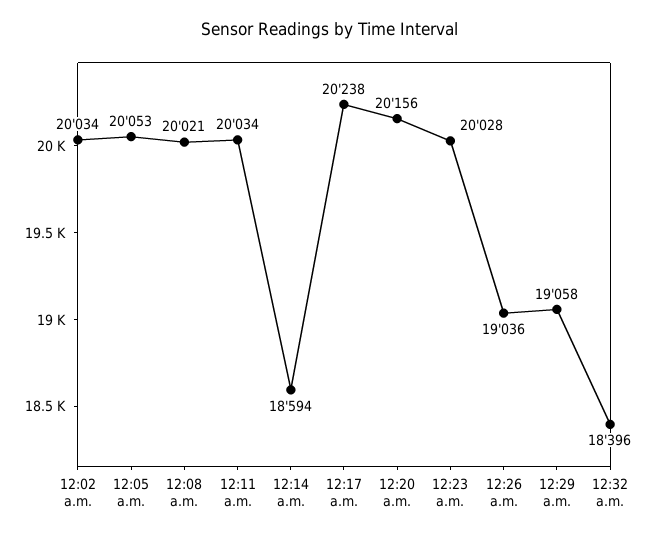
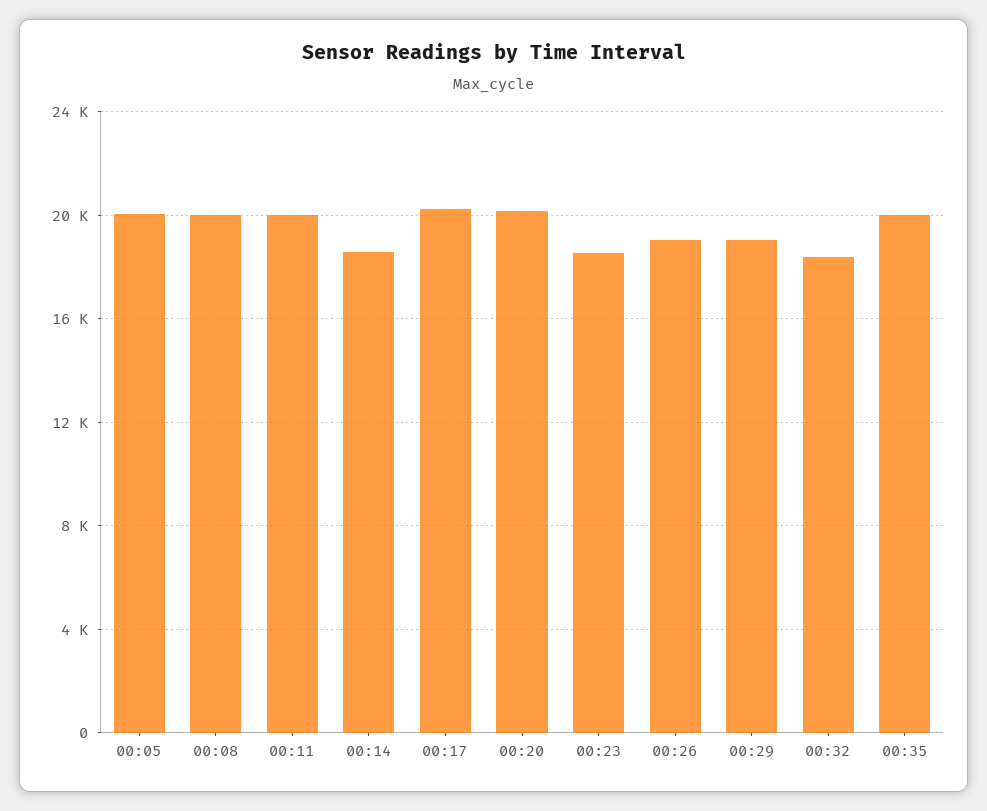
12:02 a.m.: 20034 -> none
12:23 a.m.: 20028 -> 18500
00:35: none -> 20000

